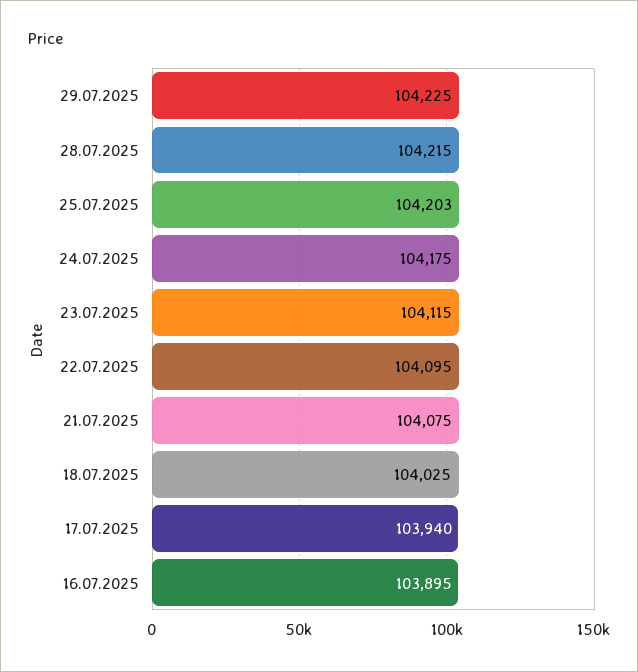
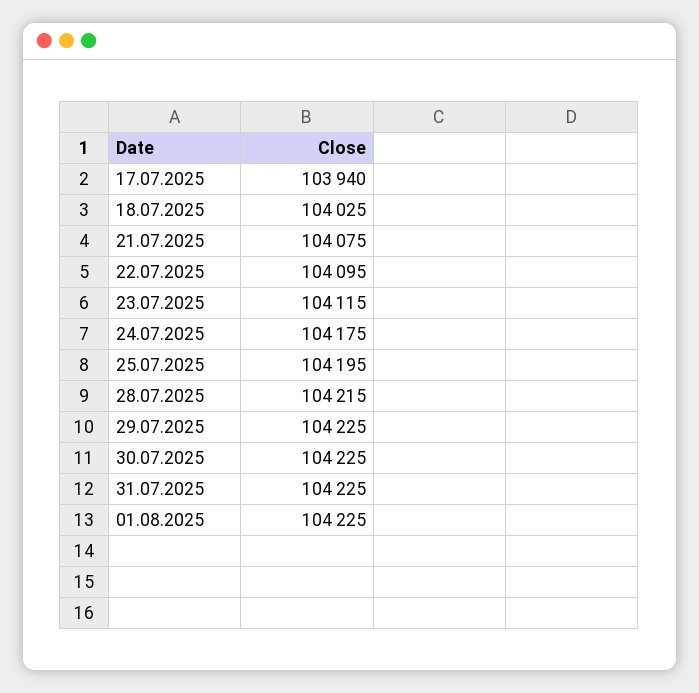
25.07.2025: 104203 -> 104195
16.07.2025: 103895 -> none
30.07.2025: none -> 104225
31.07.2025: none -> 104225
01.08.2025: none -> 104225

